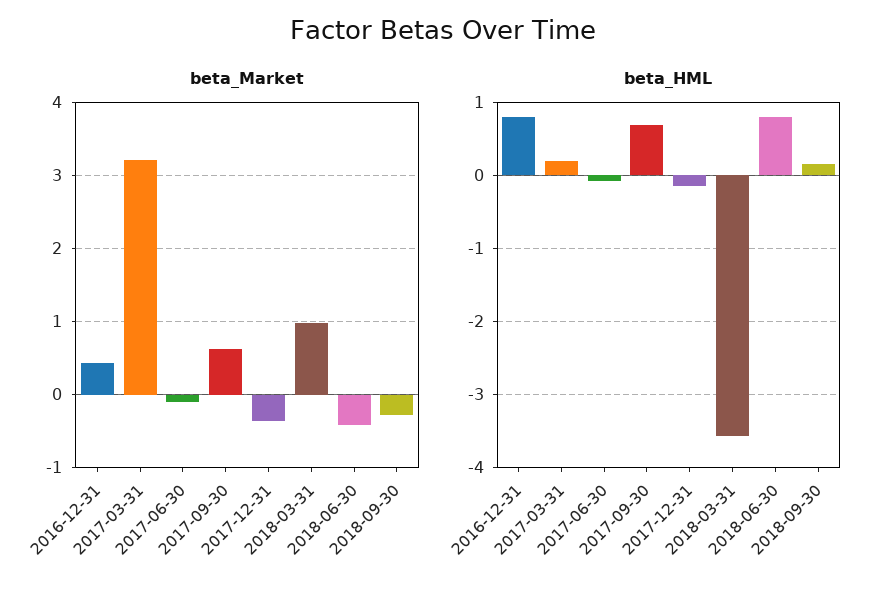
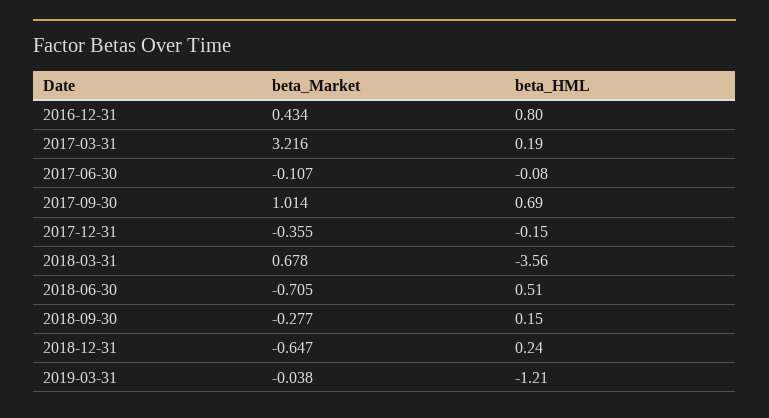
beta_Market, 2017-09-30: 0.6 -> 1.014
beta_Market, 2018-03-31: 1 -> 0.678
beta_Market, 2018-06-30: -0.4 -> -0.705
beta_HML, 2018-06-30: 0.8 -> 0.51
beta_Market, 2018-12-31: none -> -0.647
beta_HML, 2018-12-31: none -> 0.24
beta_Market, 2019-03-31: none -> -0.038
beta_HML, 2019-03-31: none -> -1.21

